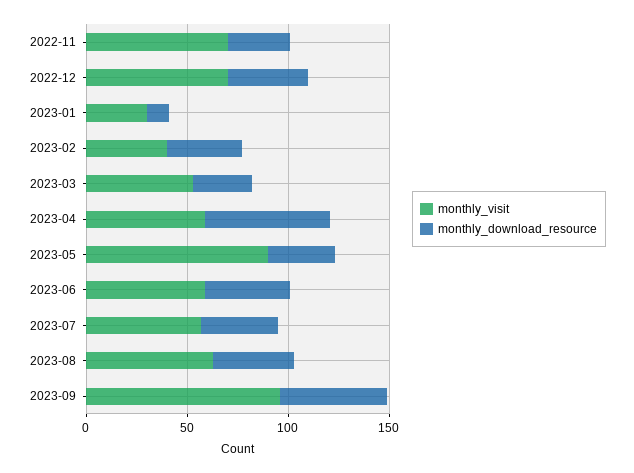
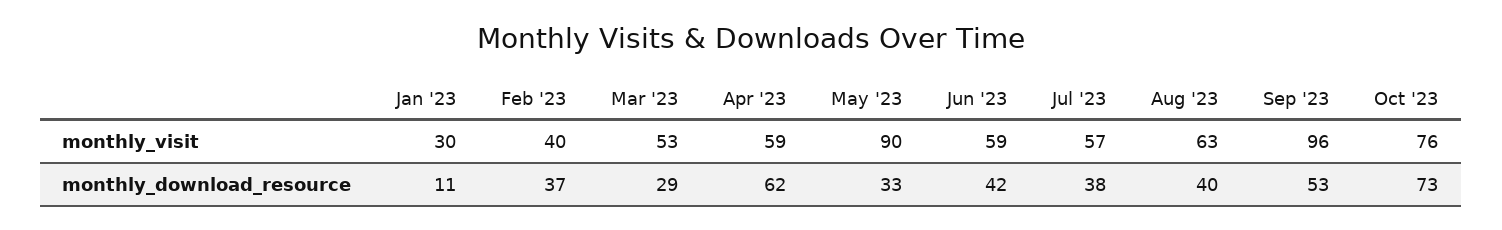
monthly_visit, 2022-11: 70 -> none
monthly_download_resource, 2022-11: 30 -> none
monthly_visit, 2022-12: 70 -> none
monthly_download_resource, 2022-12: 40 -> none
monthly_visit, Oct '23: none -> 76
monthly_download_resource, Oct '23: none -> 73

